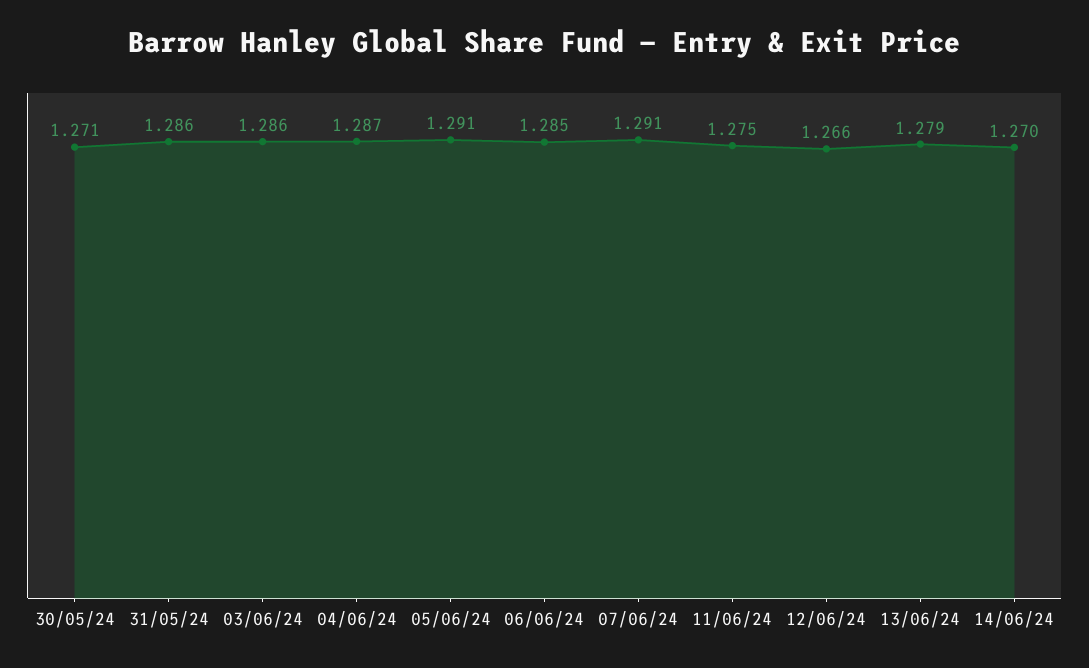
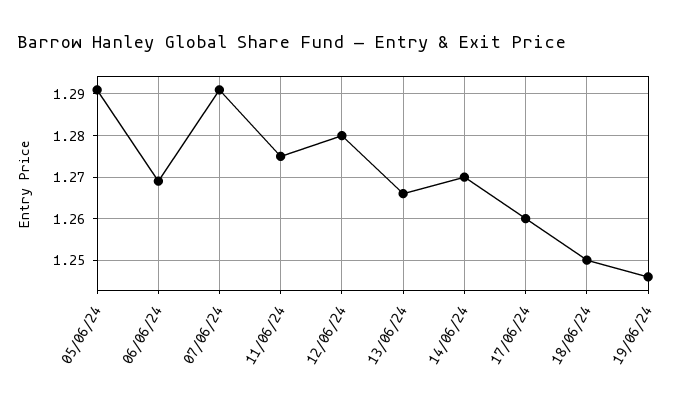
30/05/24: 1.271 -> none
31/05/24: 1.286 -> none
03/06/24: 1.286 -> none
04/06/24: 1.287 -> none
06/06/24: 1.285 -> 1.27
12/06/24: 1.266 -> 1.28
13/06/24: 1.279 -> 1.265
17/06/24: none -> 1.26
18/06/24: none -> 1.25
19/06/24: none -> 1.245

